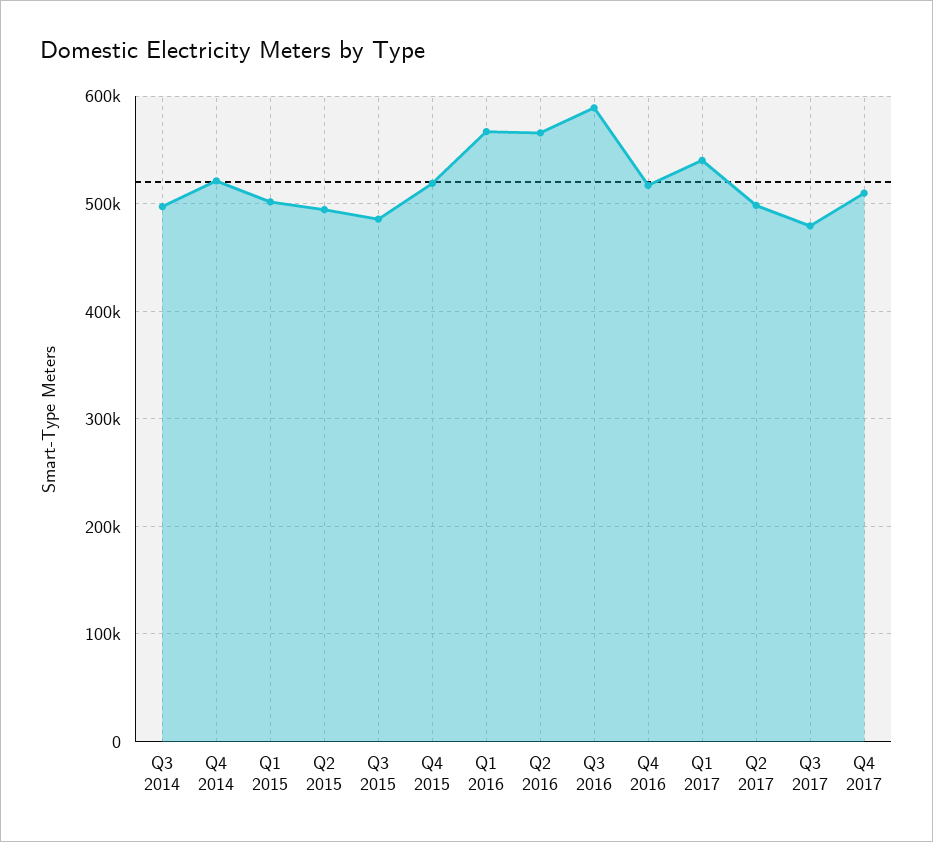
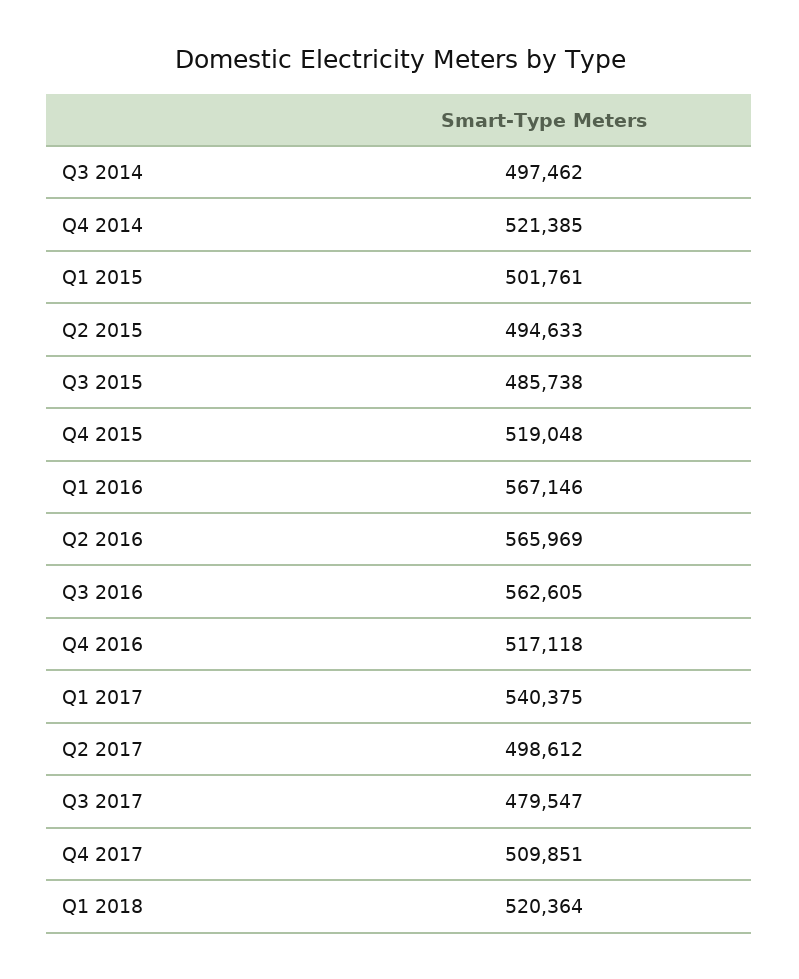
Q3 2016: 590000 -> 562605
Q1 2018: none -> 520364

